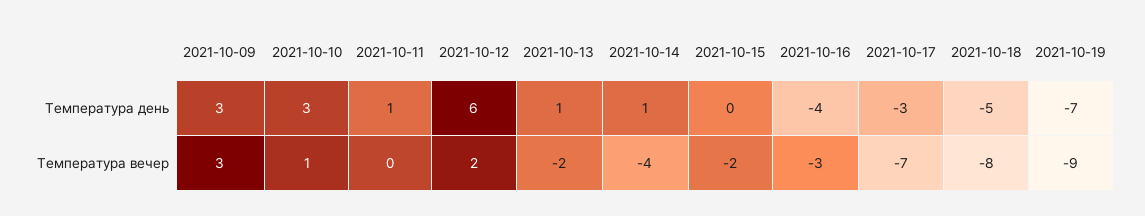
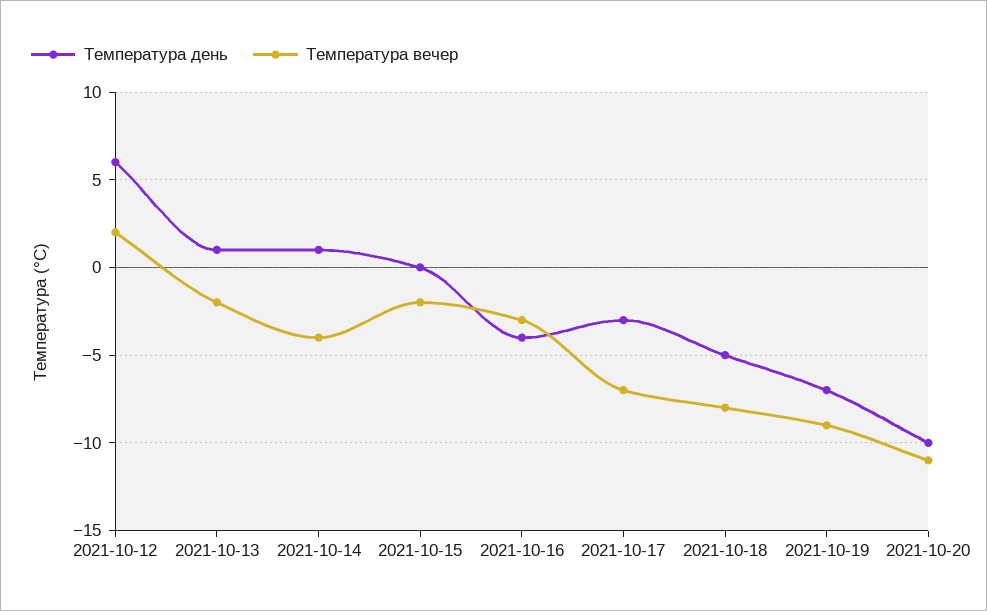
Температура день, 2021-10-09: 3 -> none
Температура день, 2021-10-10: 3 -> none
Температура день, 2021-10-11: 1 -> none
Температура вечер, 2021-10-09: 3 -> none
Температура вечер, 2021-10-10: 1 -> none
Температура вечер, 2021-10-11: 0 -> none
Температура день, 2021-10-20: none -> -10
Температура вечер, 2021-10-20: none -> -11

